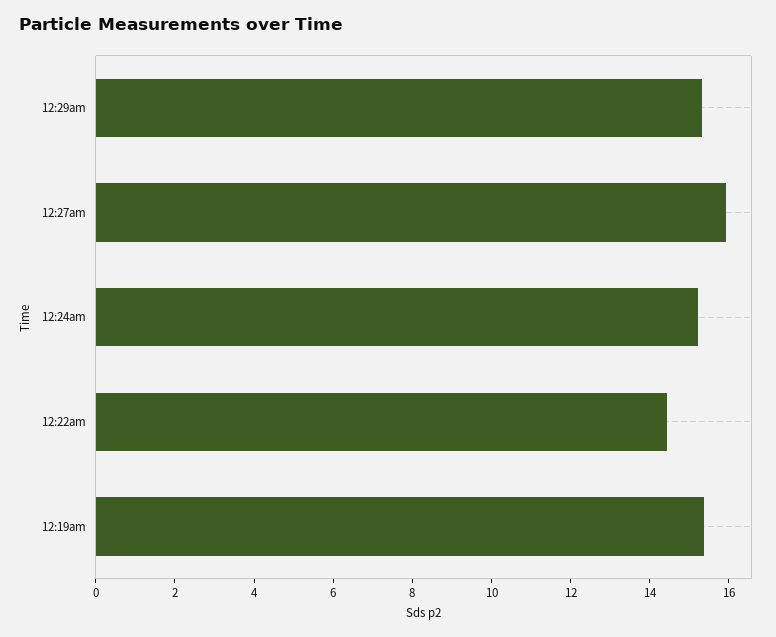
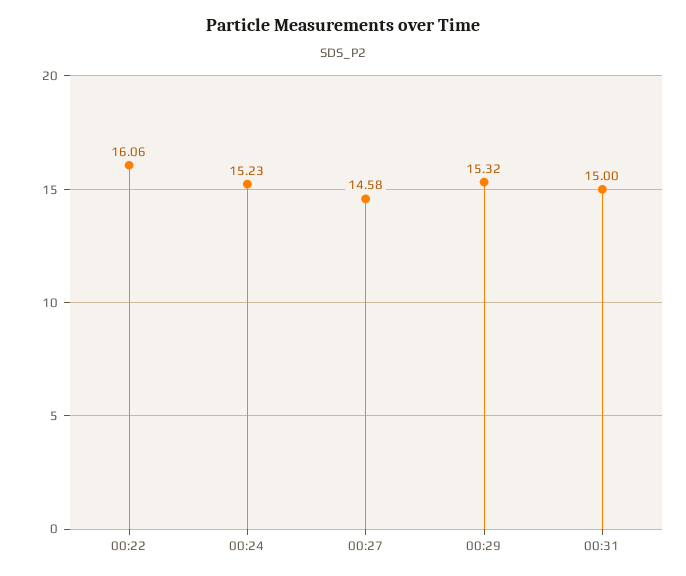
12:27am: 16 -> 14.58
12:22am: 14.5 -> 16.06
12:19am: 15.5 -> none
00:31: none -> 15

